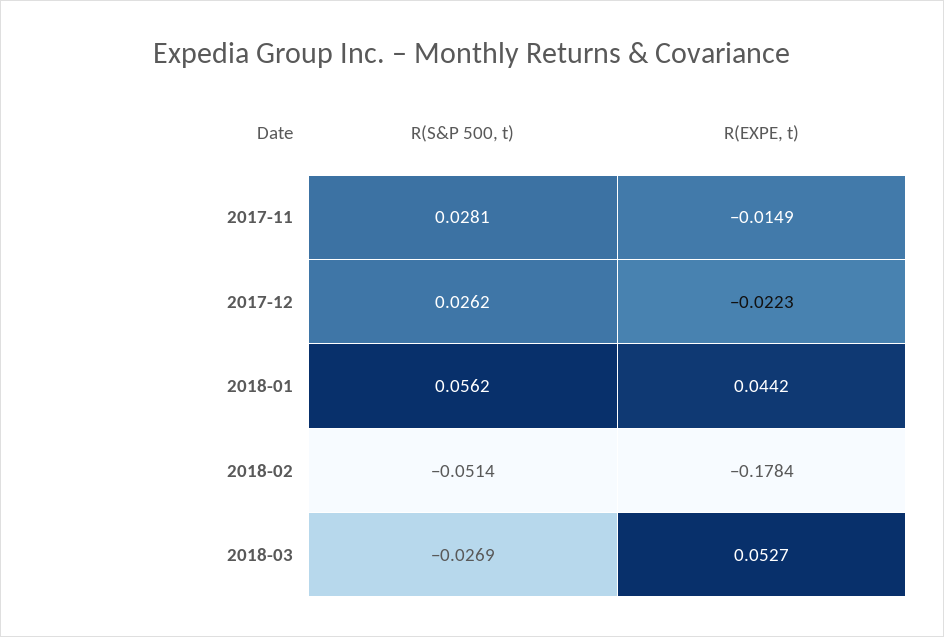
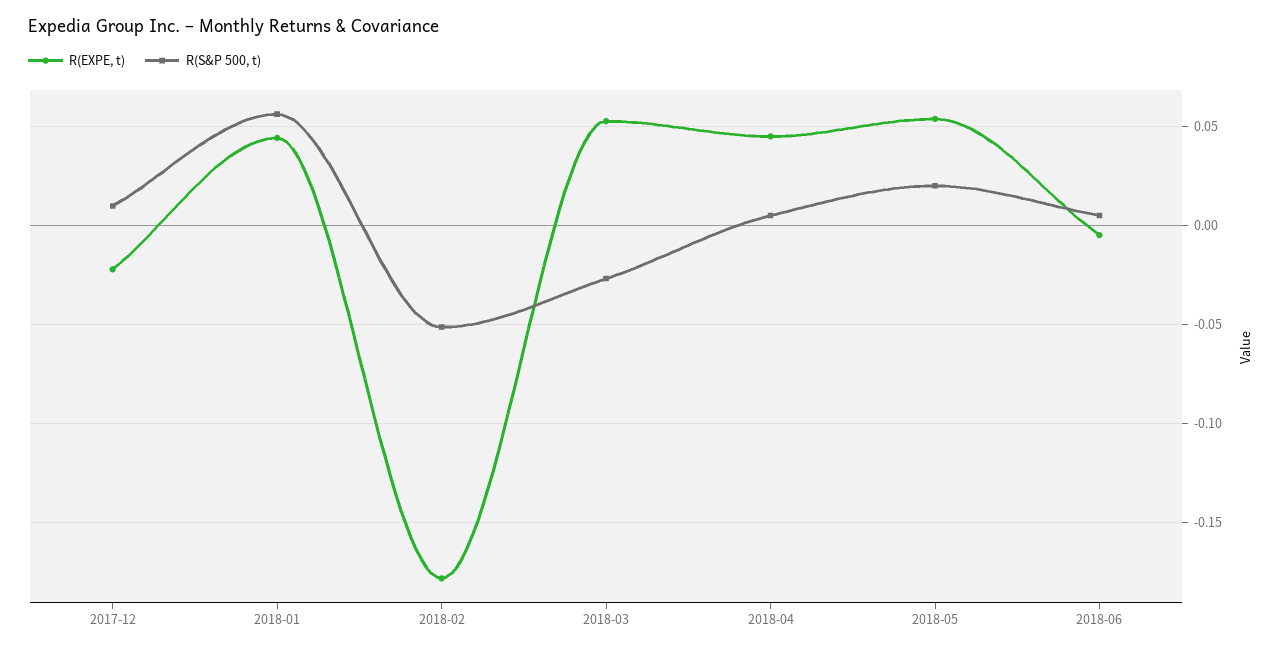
R(S&P 500, t), 2017-11: 0.0281 -> none
R(EXPE, t), 2017-11: -0.0149 -> none
R(S&P 500, t), 2017-12: 0.0262 -> 0.01
R(EXPE, t), 2018-04: none -> 0.045
R(S&P 500, t), 2018-04: none -> 0.005
R(EXPE, t), 2018-05: none -> 0.055
R(S&P 500, t), 2018-05: none -> 0.02
R(EXPE, t), 2018-06: none -> -0.005
R(S&P 500, t), 2018-06: none -> 0.005

